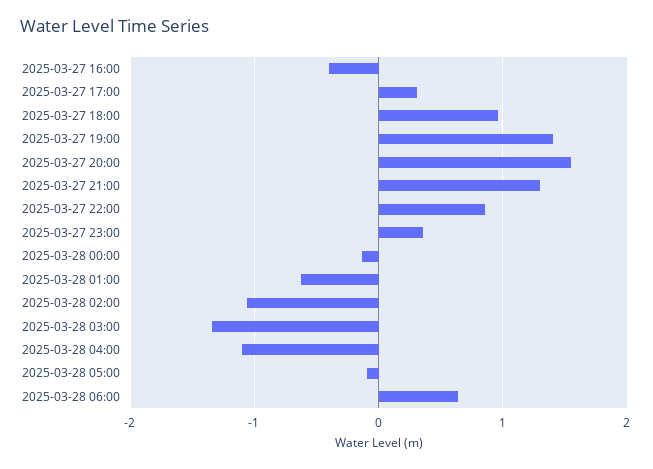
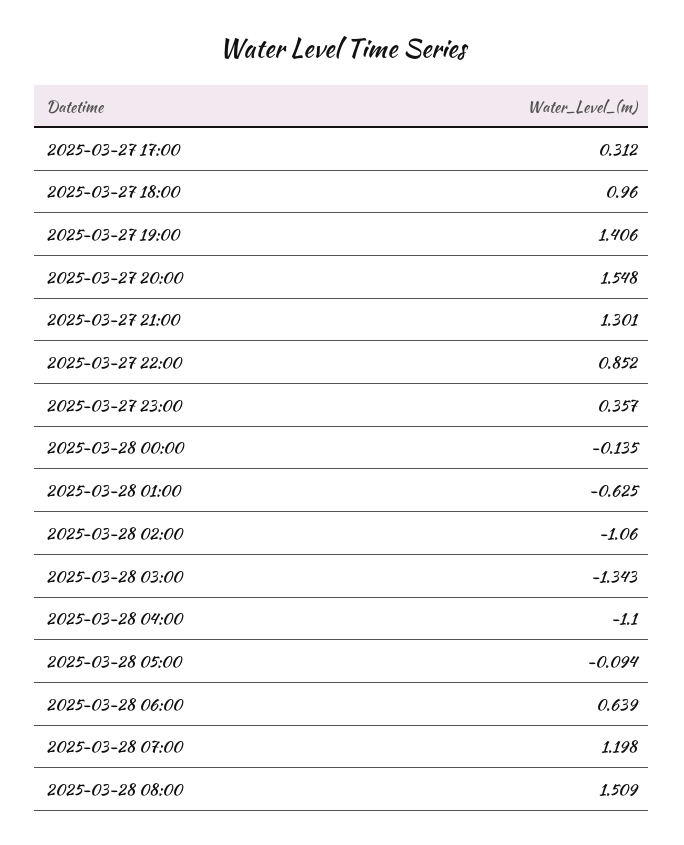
2025-03-27 16:00: -0.4 -> none
2025-03-28 07:00: none -> 1.198
2025-03-28 08:00: none -> 1.509

